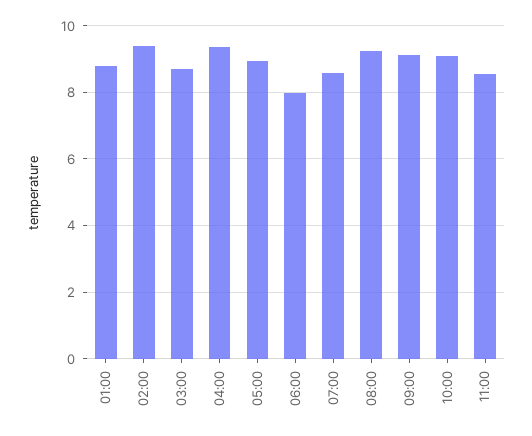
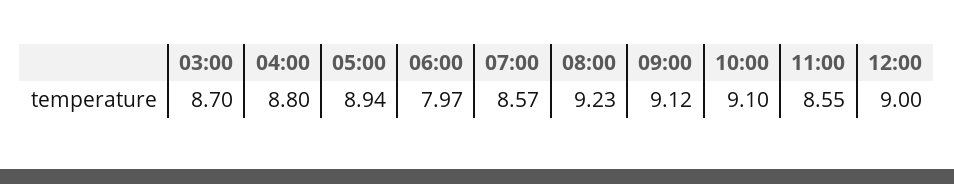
01:00: 8.8 -> none
02:00: 9.4 -> none
04:00: 9.4 -> 8.8
12:00: none -> 9

